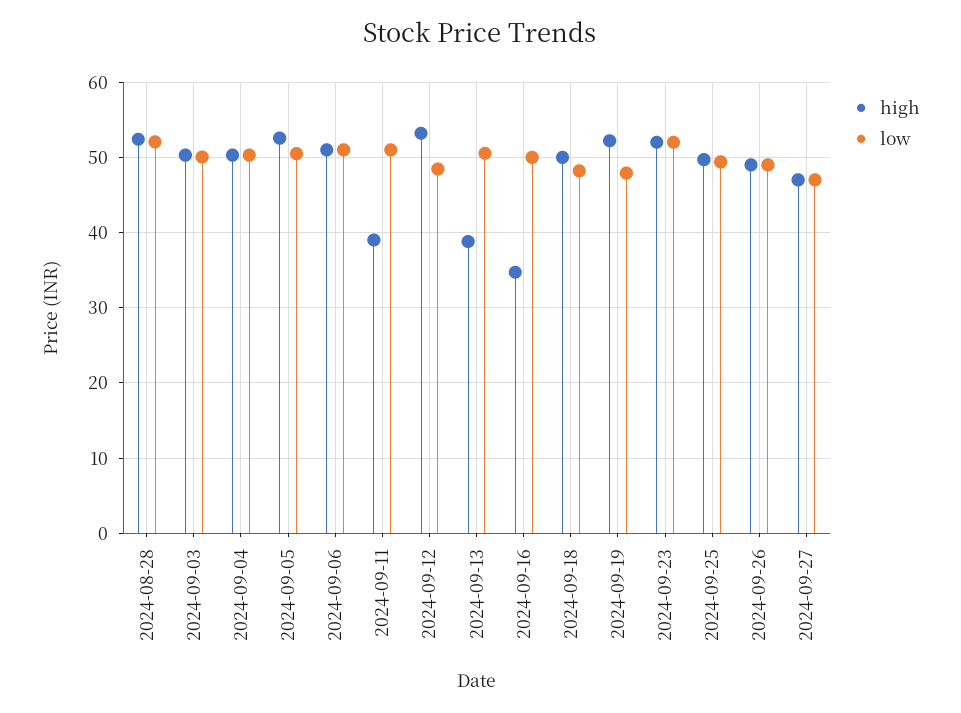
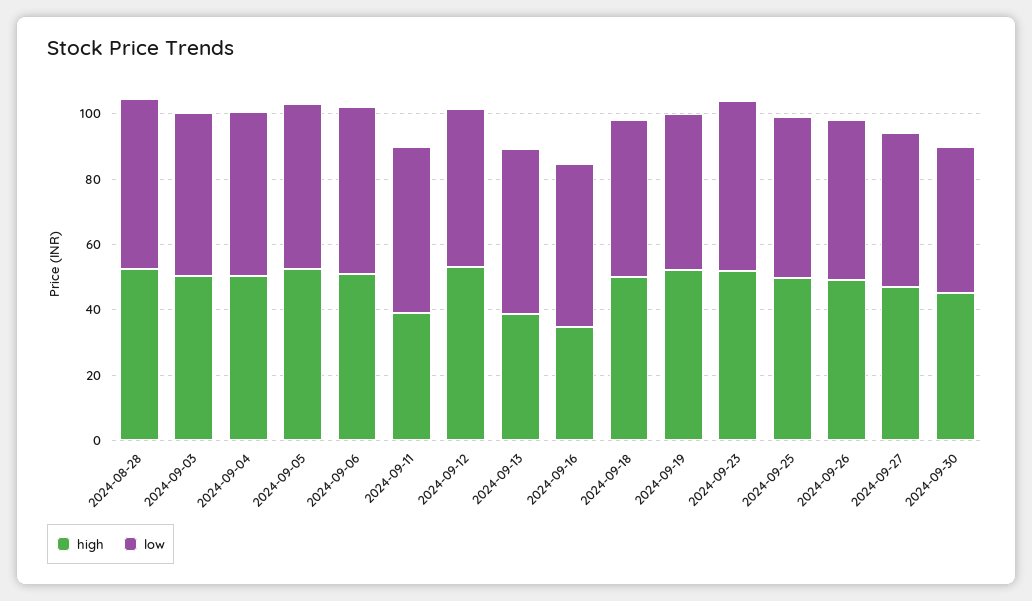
high, 2024-09-30: none -> 45
low, 2024-09-30: none -> 45

